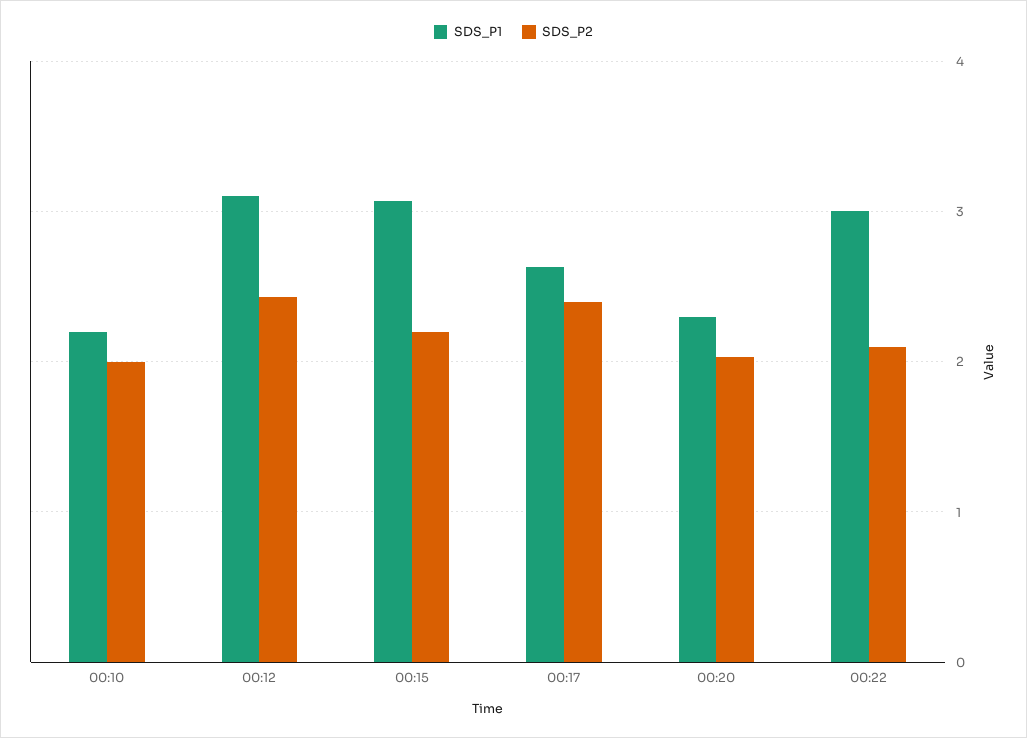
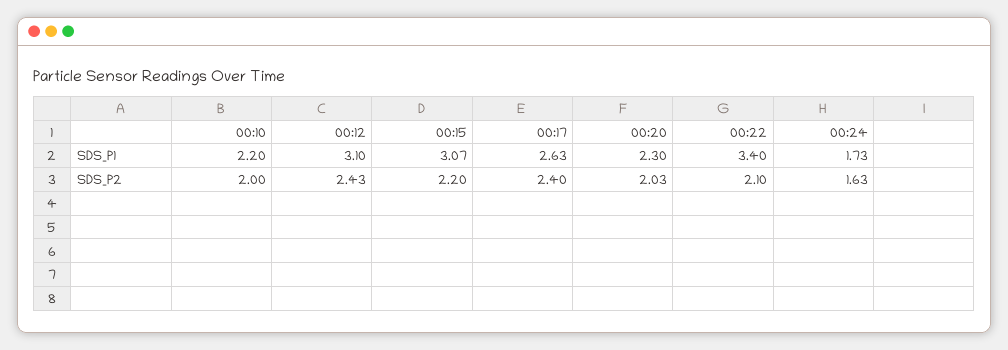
SDS_P1, 00:22: 3 -> 3.4
SDS_P1, 00:24: none -> 1.73
SDS_P2, 00:24: none -> 1.63

